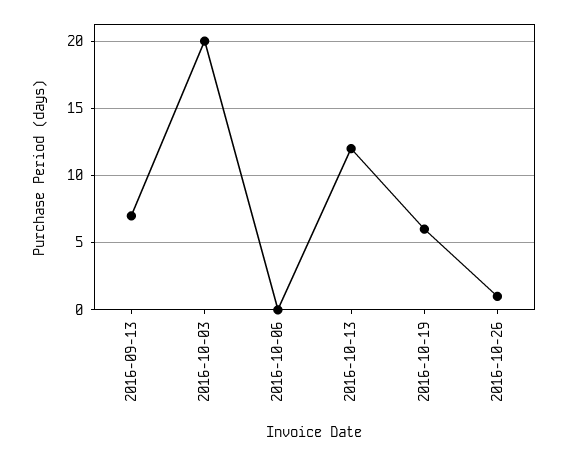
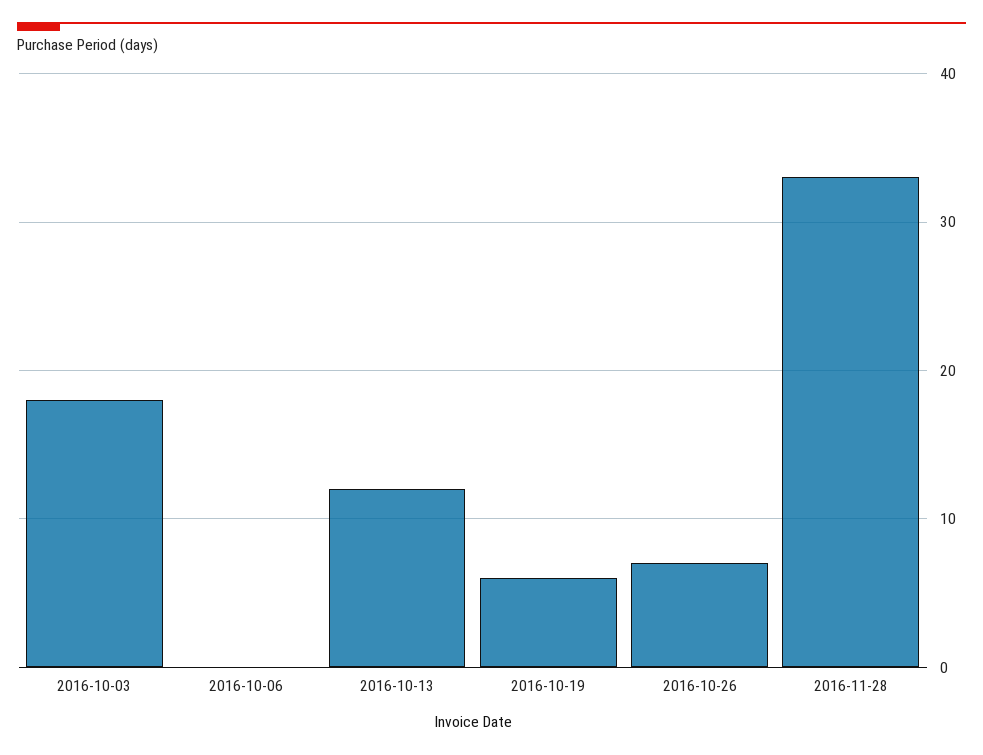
2016-09-13: 7 -> none
2016-10-03: 20 -> 18
2016-10-26: 1 -> 7
2016-11-28: none -> 33

